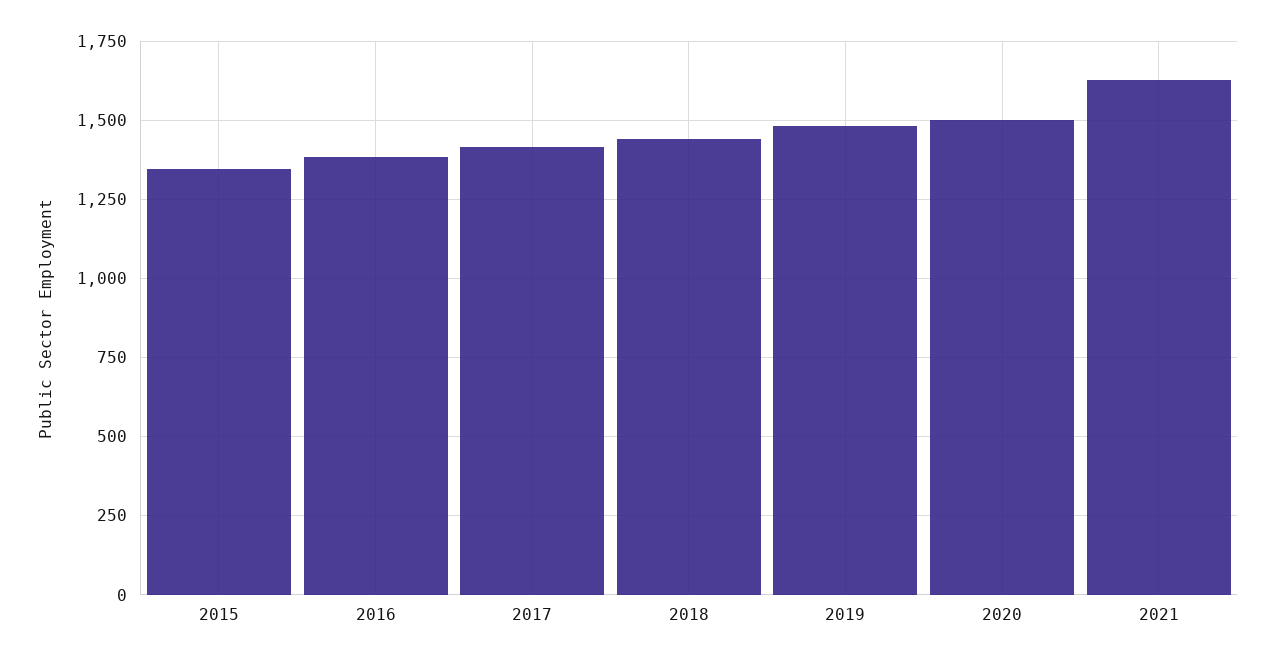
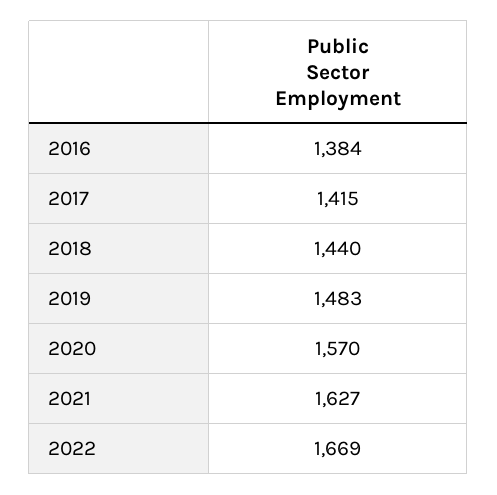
2015: 1350 -> none
2020: 1500 -> 1570
2022: none -> 1669

